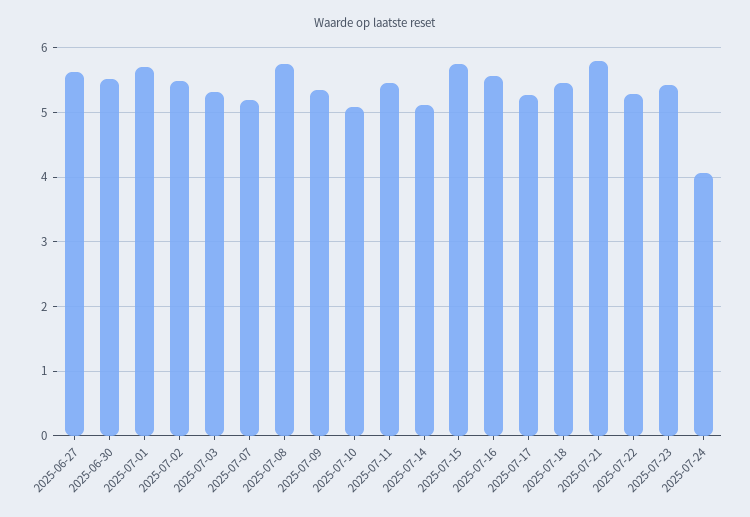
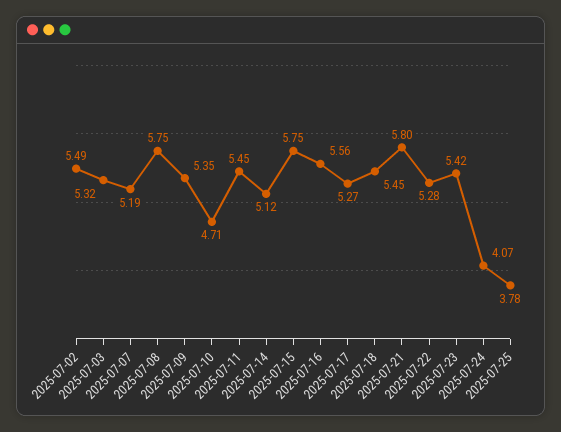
2025-06-27: 5.6 -> none
2025-06-30: 5.5 -> none
2025-07-01: 5.7 -> none
2025-07-10: 5.1 -> 4.71
2025-07-25: none -> 3.78

